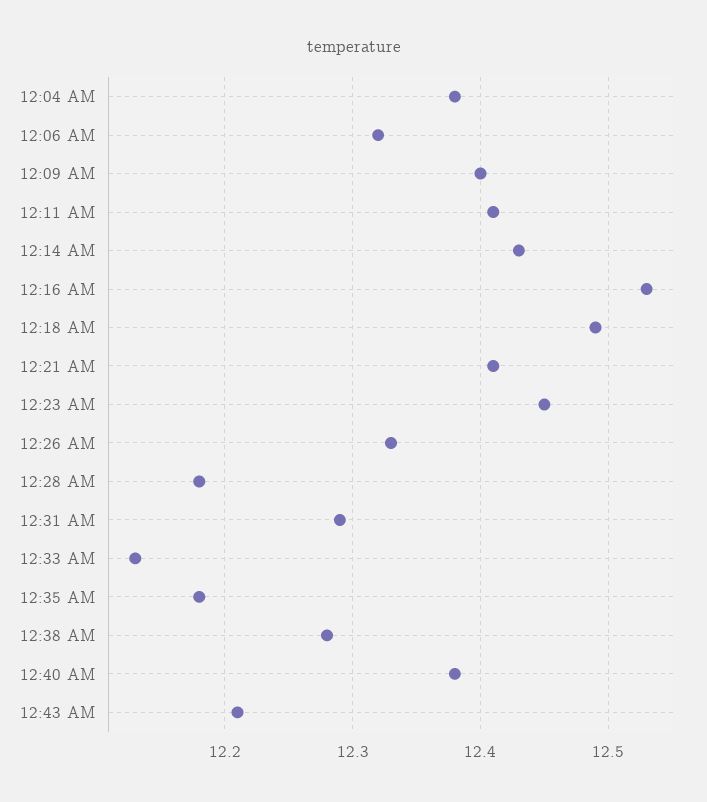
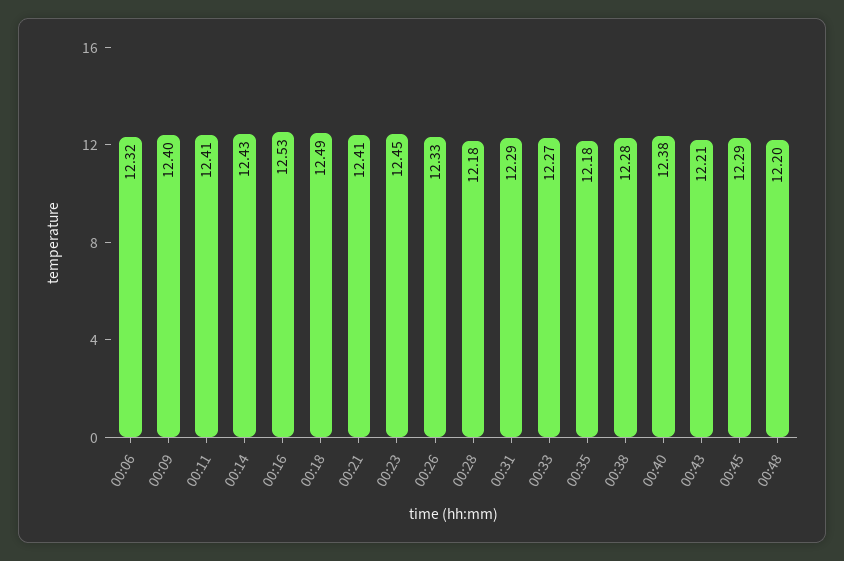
12:04 AM: 12.38 -> none
12:33 AM: 12.13 -> 12.27
00:45: none -> 12.29
00:48: none -> 12.2

